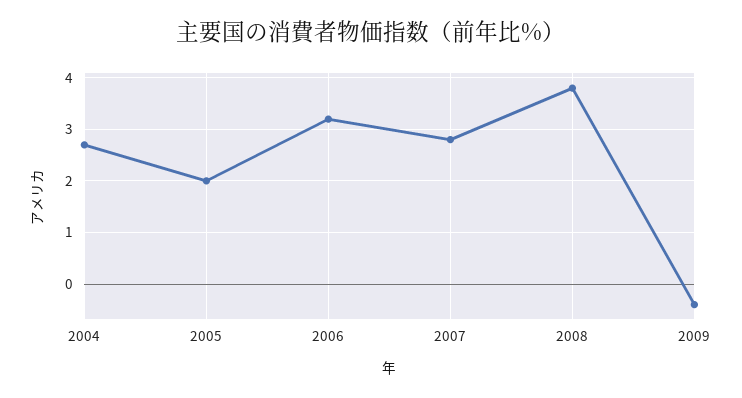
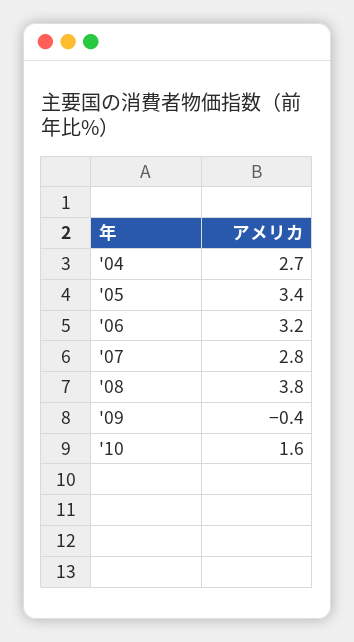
2005: 2 -> 3.4
'10: none -> 1.6

